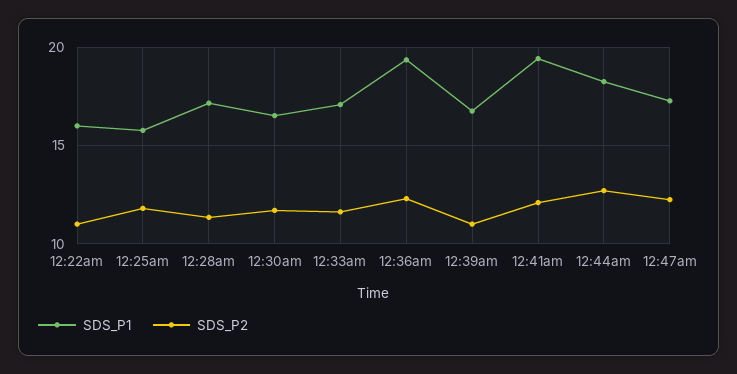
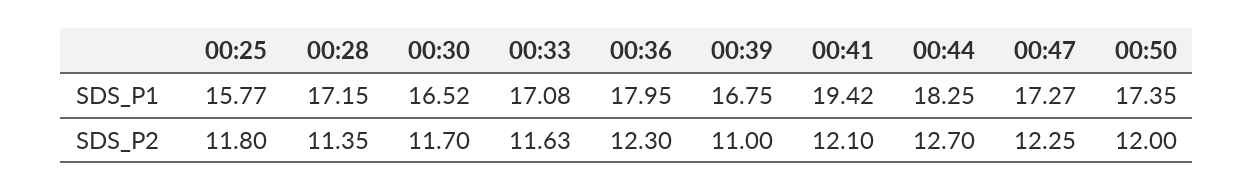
SDS_P1, 12:22am: 16 -> none
SDS_P2, 12:22am: 11 -> none
SDS_P1, 12:36am: 19.5 -> 17.95
SDS_P1, 00:50: none -> 17.35
SDS_P2, 00:50: none -> 12

